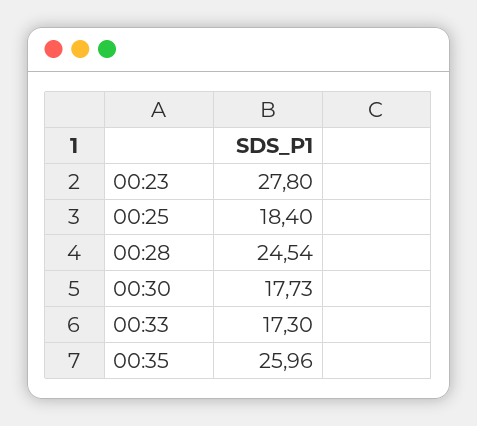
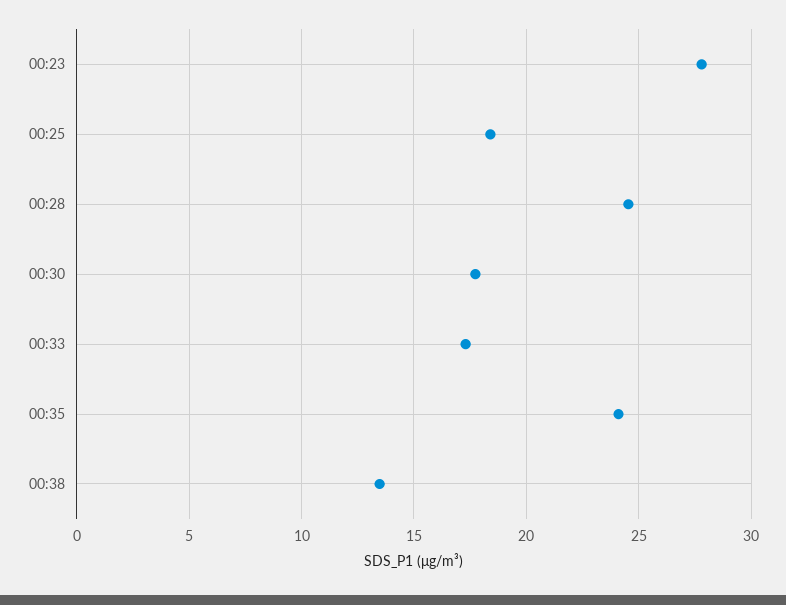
00:35: 25.96 -> 24
00:38: none -> 13.5

